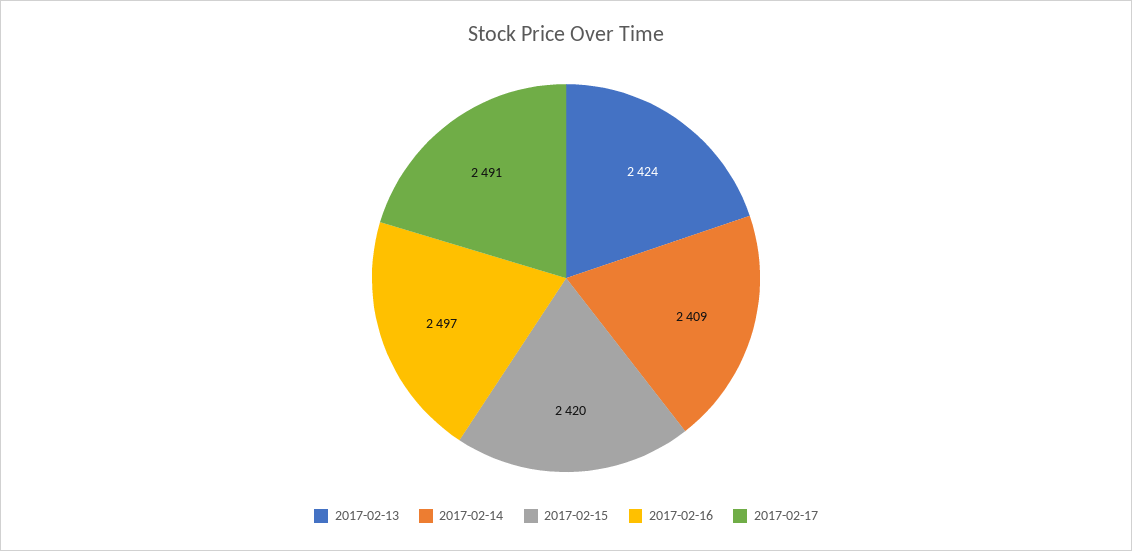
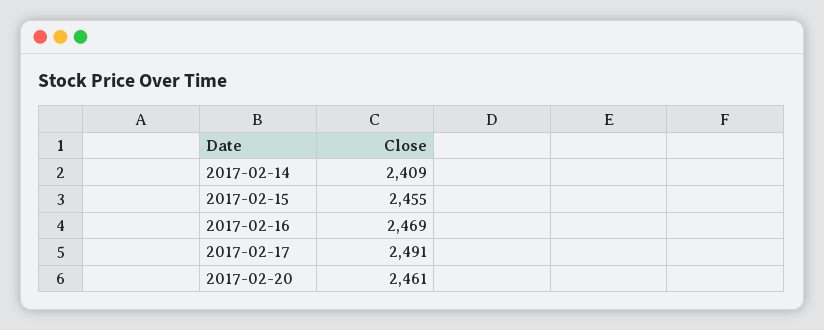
2017-02-13: 2424 -> none
2017-02-15: 2420 -> 2455
2017-02-16: 2497 -> 2469
2017-02-20: none -> 2461

